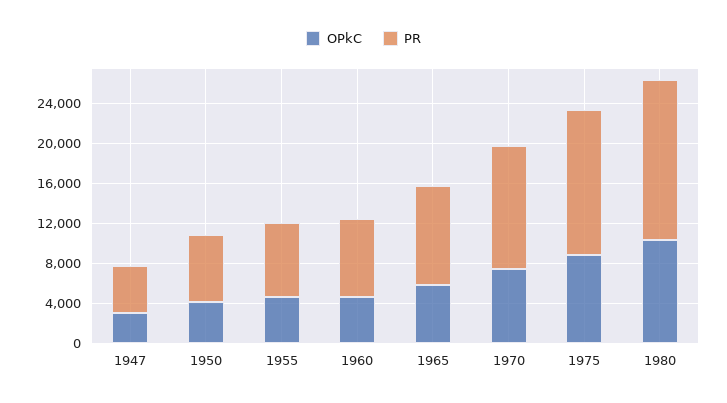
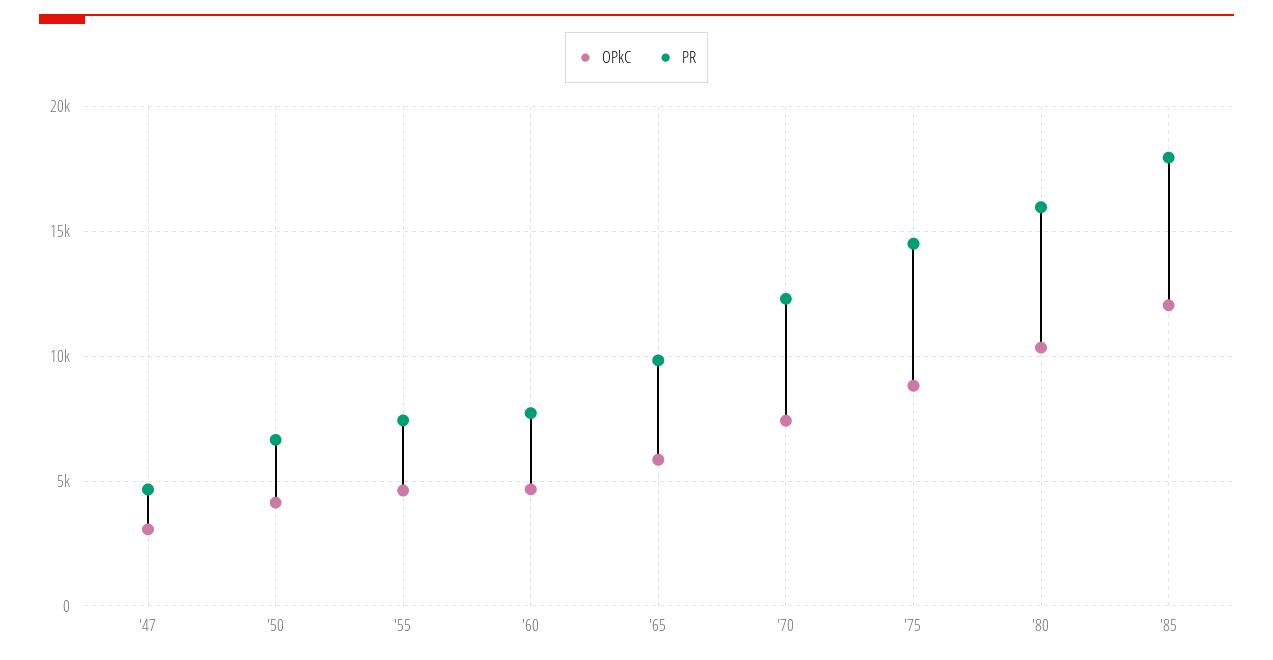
OPkC, '85: none -> 12000
PR, '85: none -> 18000

